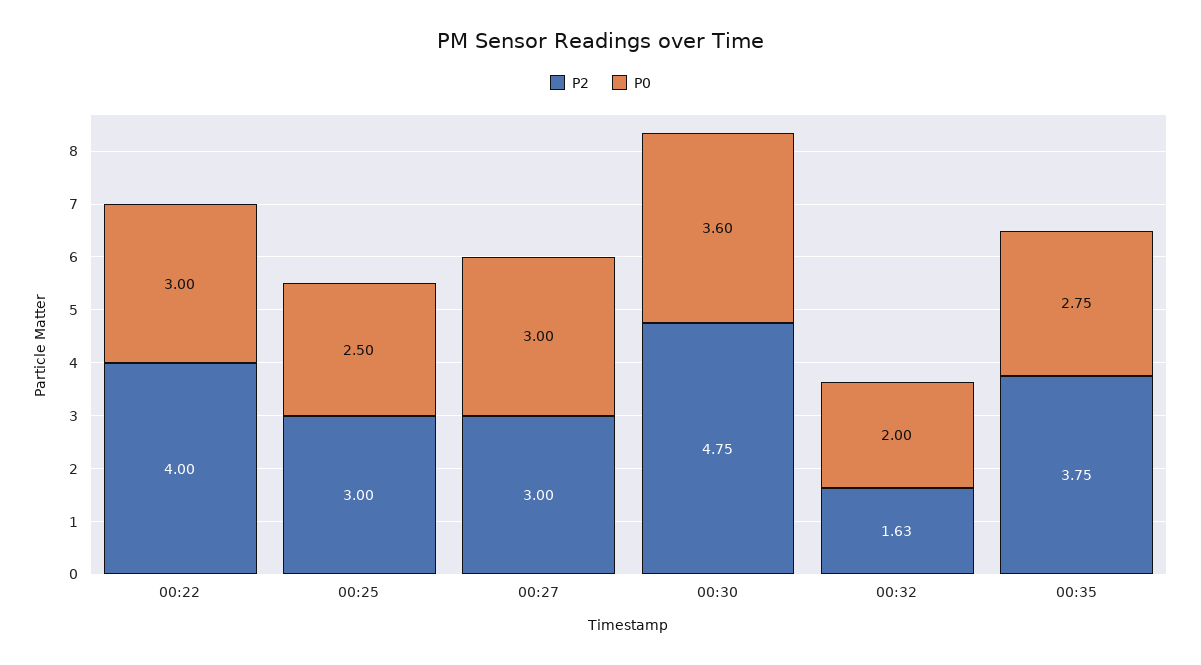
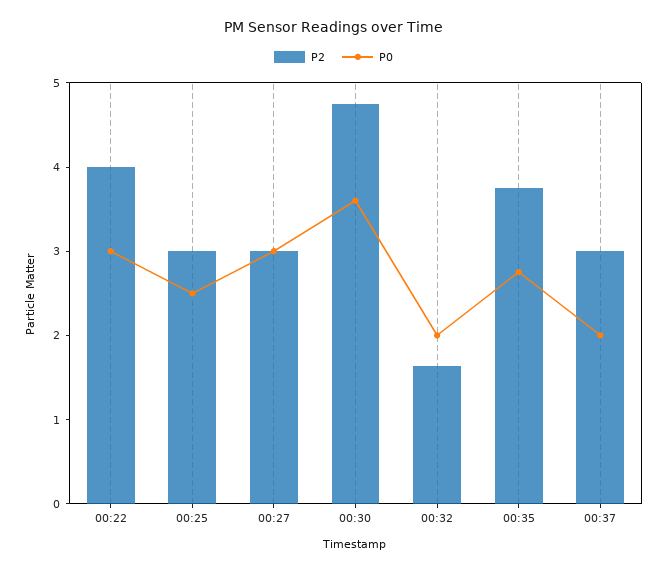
P2, 00:37: none -> 3
P0, 00:37: none -> 2

